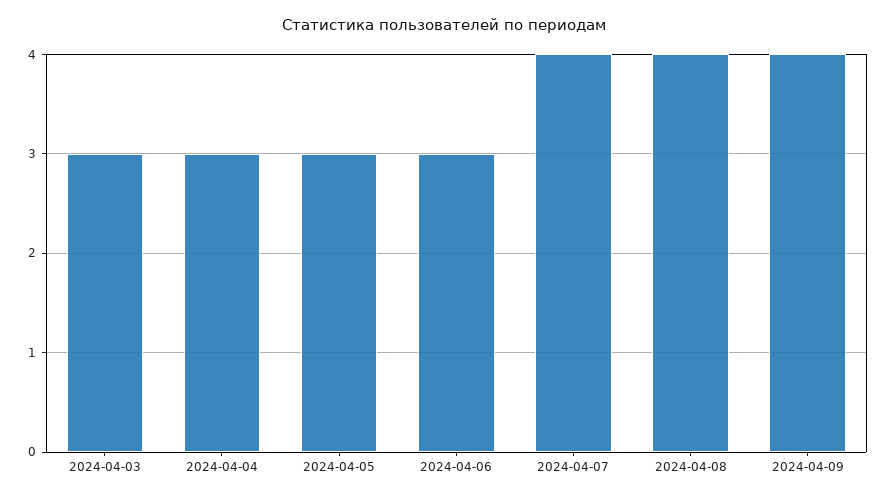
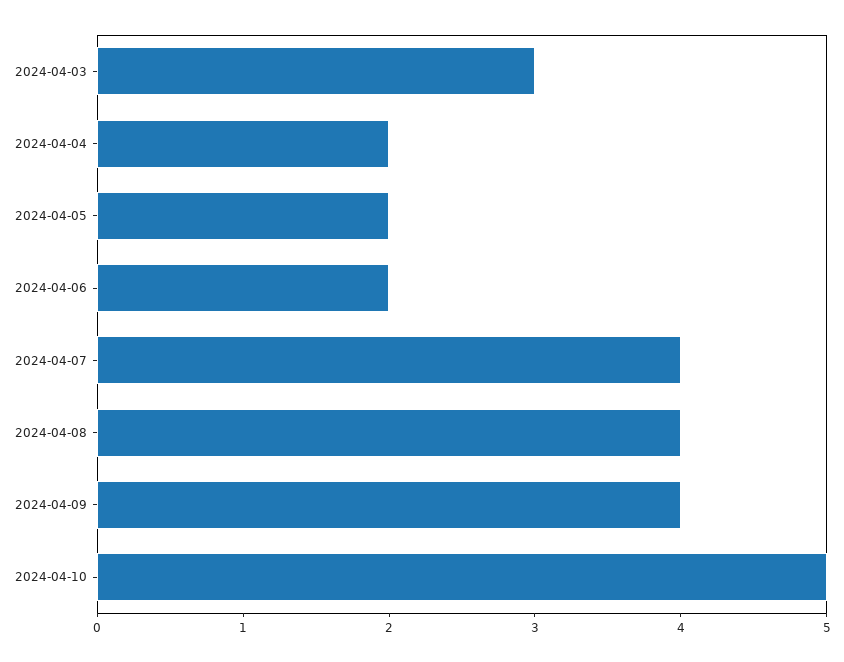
2024-04-04: 3 -> 2
2024-04-05: 3 -> 2
2024-04-06: 3 -> 2
2024-04-10: none -> 5

